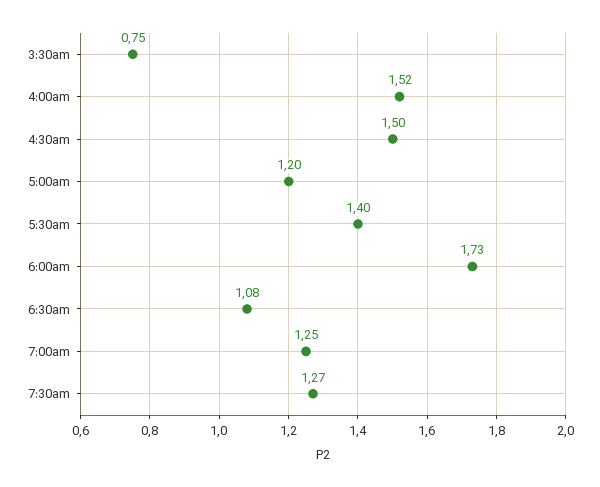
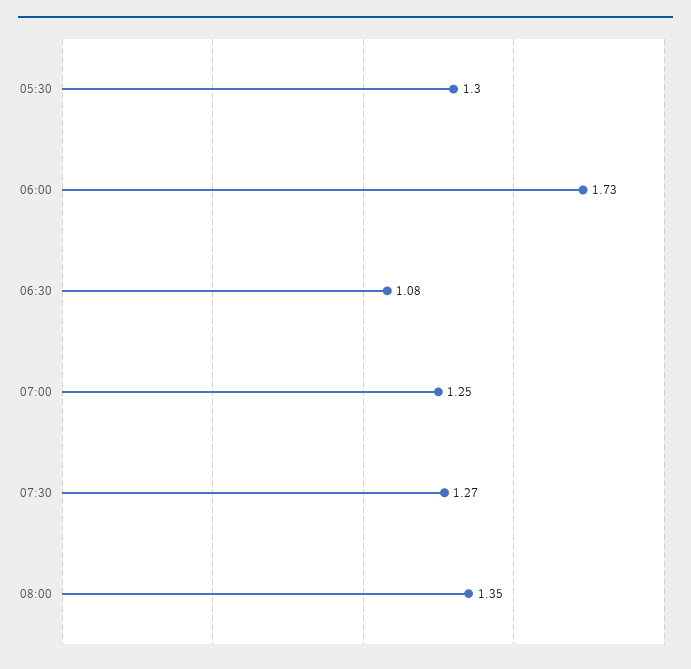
3:30am: 0.75 -> none
4:00am: 1.52 -> none
4:30am: 1.5 -> none
5:00am: 1.2 -> none
5:30am: 1.4 -> 1.3
08:00: none -> 1.35

